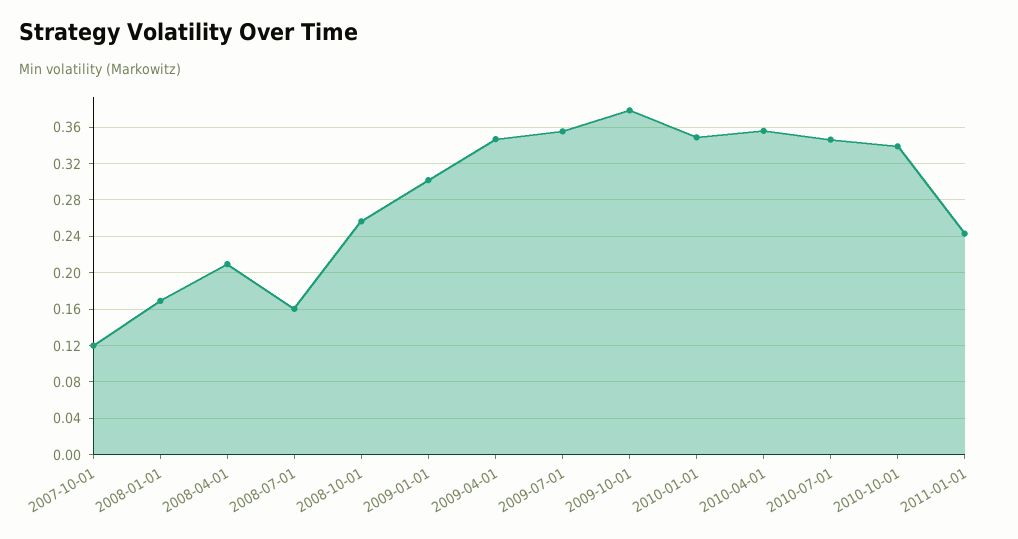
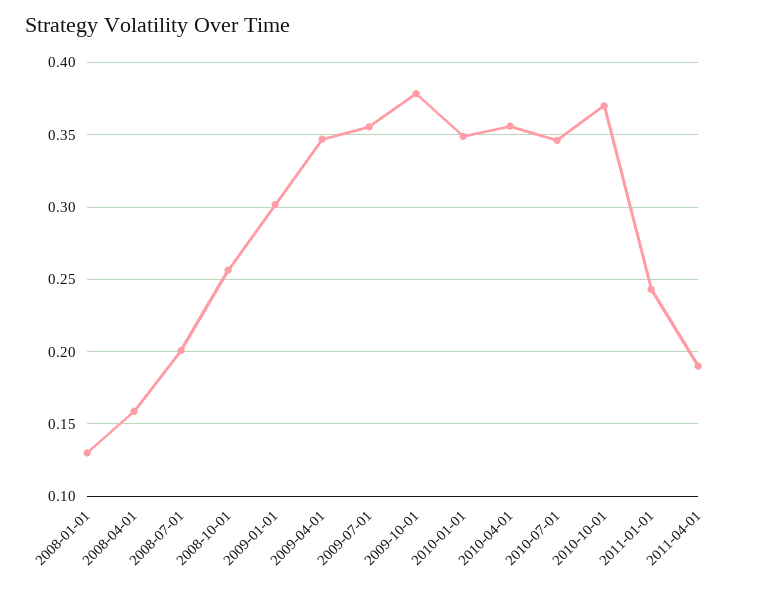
2007-10-01: 0.12 -> none
2008-01-01: 0.17 -> 0.13
2008-04-01: 0.21 -> 0.16
2008-07-01: 0.16 -> 0.2
2010-10-01: 0.34 -> 0.37
2011-04-01: none -> 0.19

